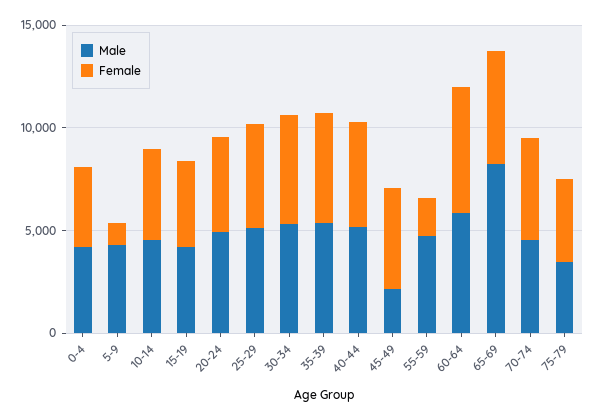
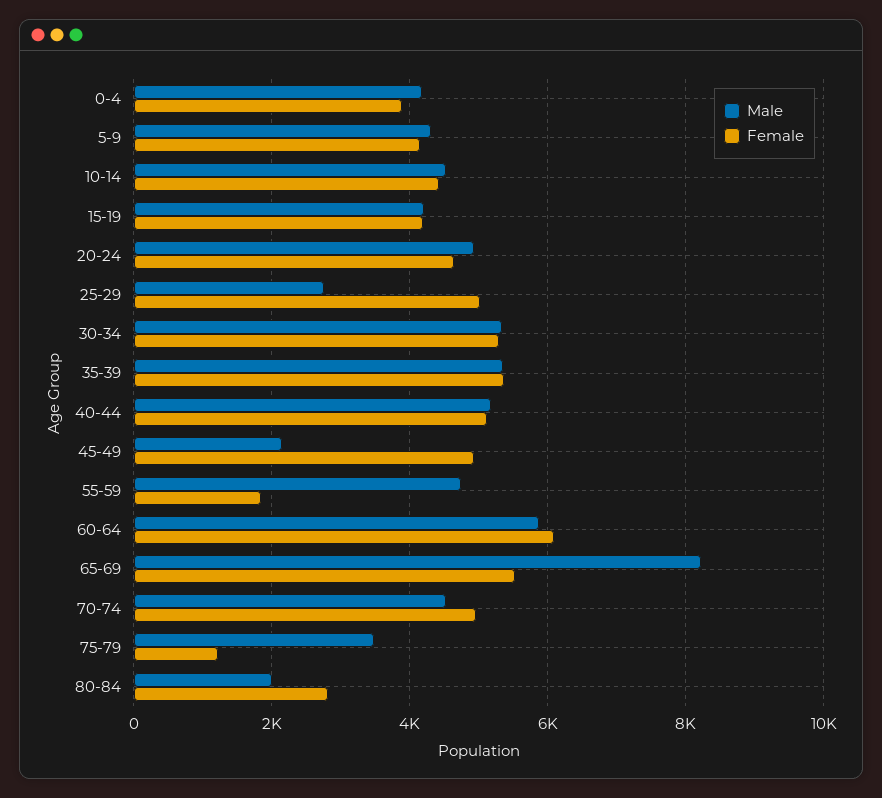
Female, 5-9: 1000 -> 4200
Male, 25-29: 5000 -> 2800
Female, 75-79: 4000 -> 1200
Male, 80-84: none -> 2000
Female, 80-84: none -> 2800

